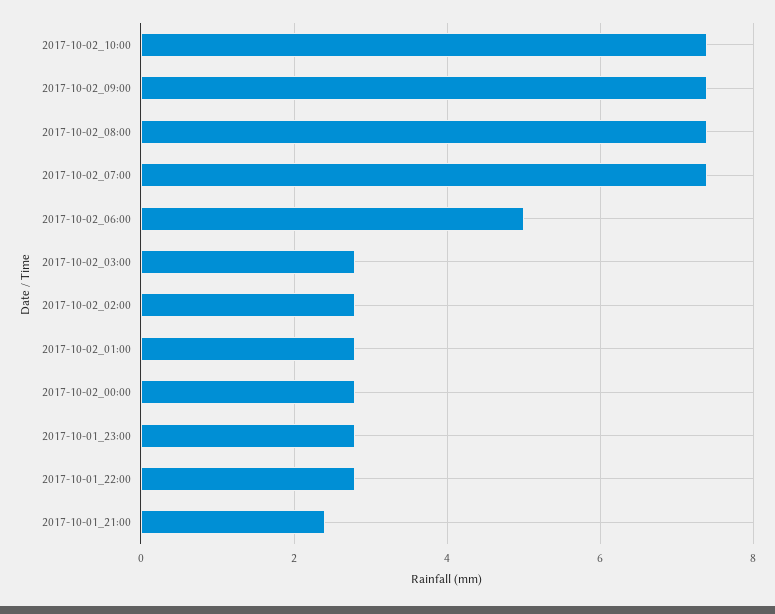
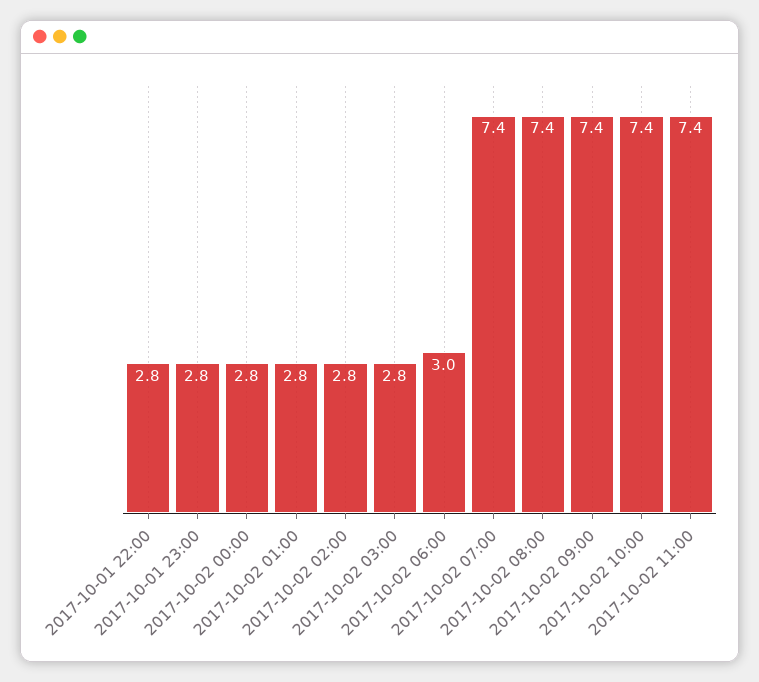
2017-10-02_06:00: 5 -> 3
2017-10-01_21:00: 2.5 -> none
2017-10-02 11:00: none -> 7.4

